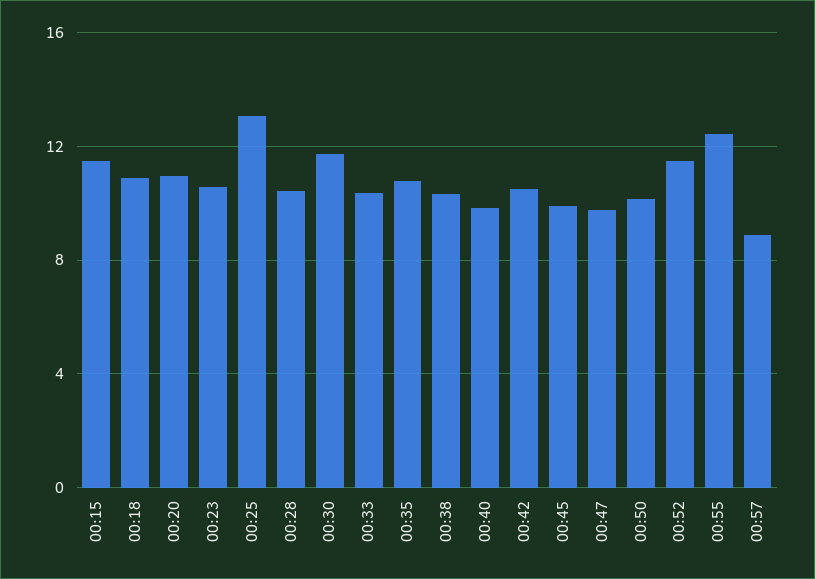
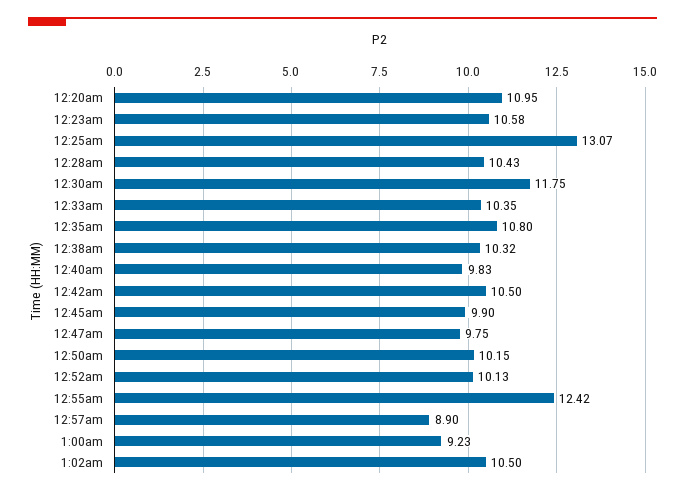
00:15: 11.5 -> none
00:18: 11 -> none
00:52: 11.5 -> 10.13
1:00am: none -> 9.23
1:02am: none -> 10.5

